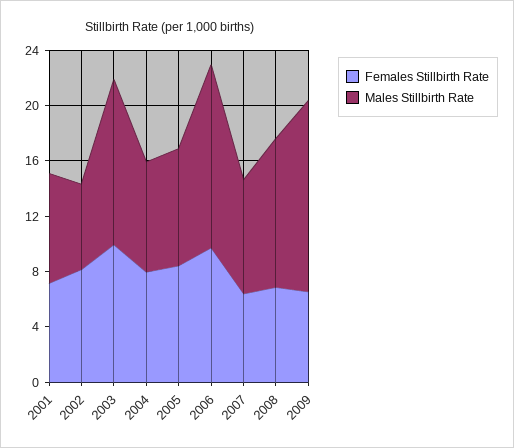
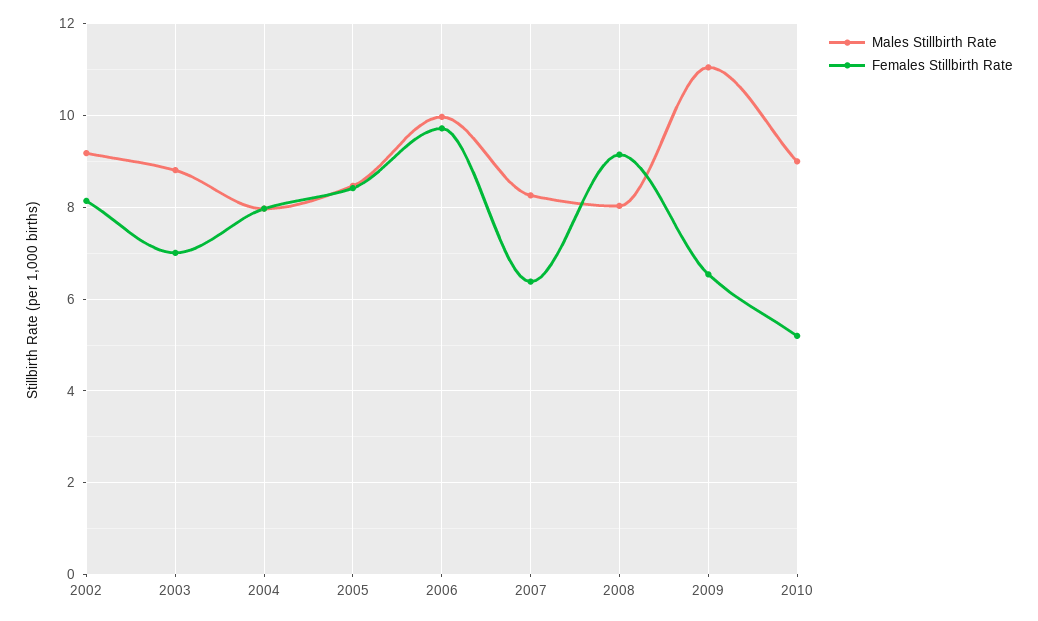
Females Stillbirth Rate, 2001: 7 -> none
Males Stillbirth Rate, 2001: 8 -> none
Males Stillbirth Rate, 2002: 6 -> 9.2
Females Stillbirth Rate, 2003: 10 -> 7
Males Stillbirth Rate, 2003: 12 -> 8.8
Males Stillbirth Rate, 2006: 13 -> 10
Females Stillbirth Rate, 2008: 7 -> 9.2
Males Stillbirth Rate, 2008: 11 -> 8
Males Stillbirth Rate, 2009: 14 -> 11
Males Stillbirth Rate, 2010: none -> 9
Females Stillbirth Rate, 2010: none -> 5.2

